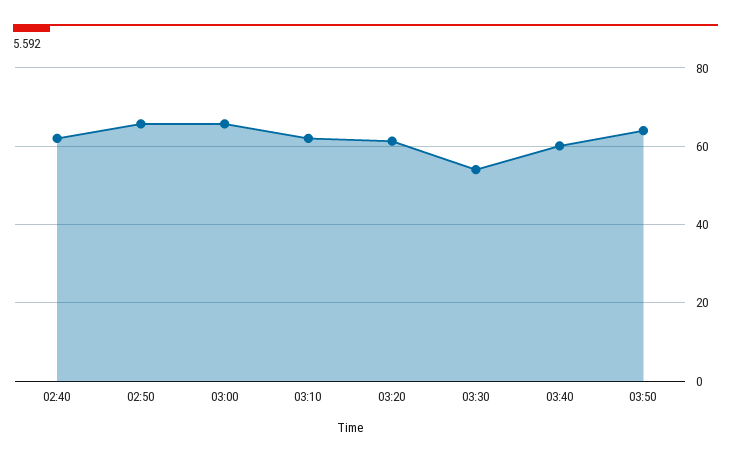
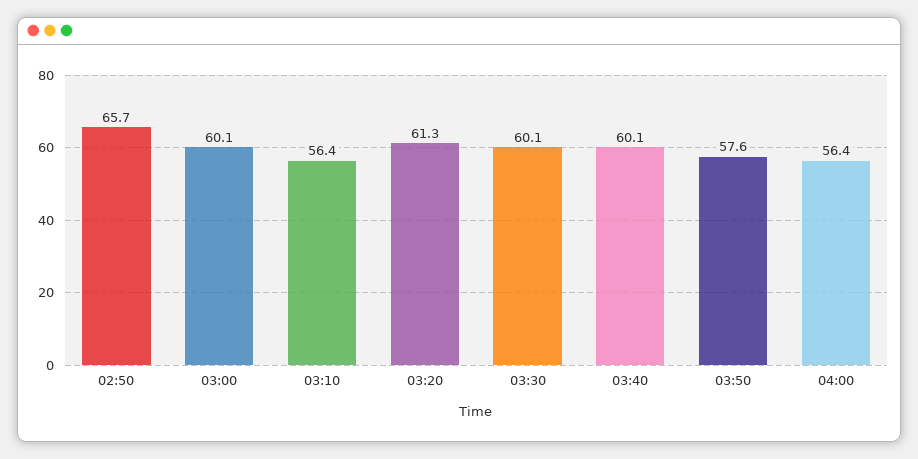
02:40: 62 -> none
03:00: 66 -> 60.1
03:10: 62 -> 56.4
03:30: 54 -> 60.1
03:50: 64 -> 57.6
04:00: none -> 56.4

